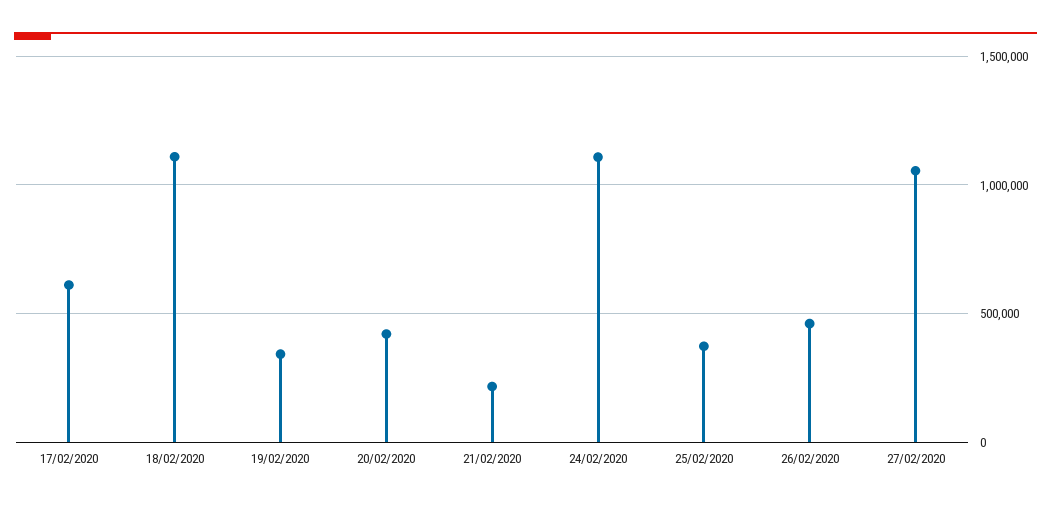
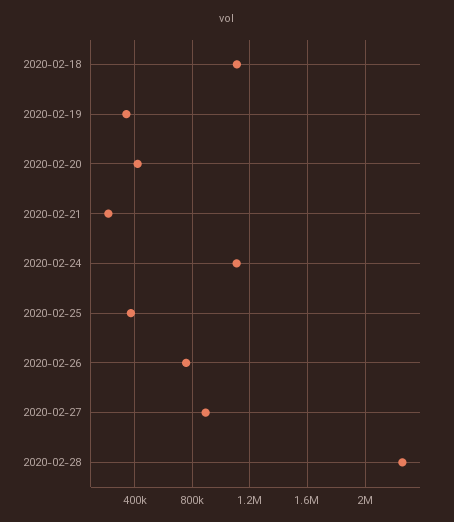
17/02/2020: 600000 -> none
26/02/2020: 450000 -> 750000
27/02/2020: 1050000 -> 900000
2020-02-28: none -> 2250000

